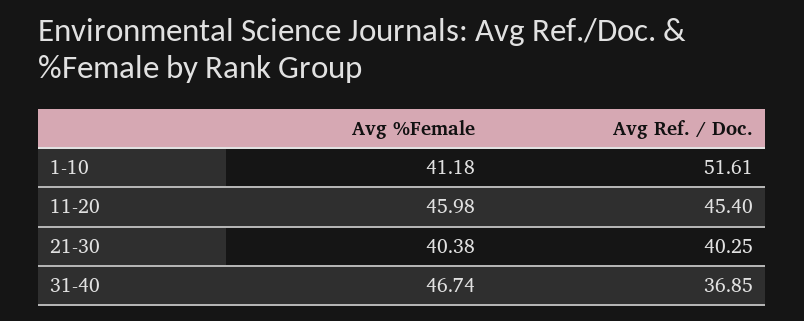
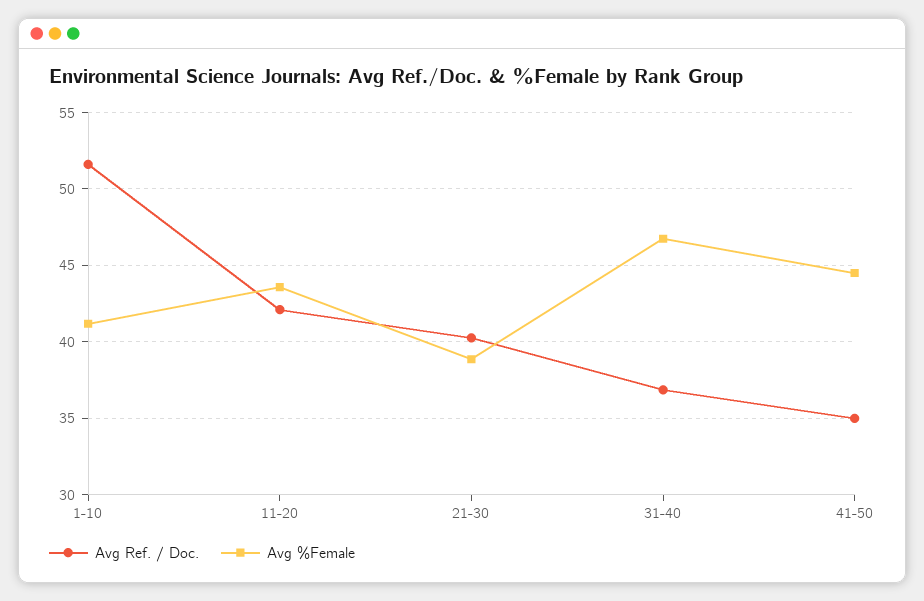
Avg %Female, 11-20: 45.98 -> 43.5
Avg Ref. / Doc., 11-20: 45.4 -> 42
Avg %Female, 21-30: 40.38 -> 39
Avg Ref. / Doc., 41-50: none -> 35
Avg %Female, 41-50: none -> 44.5

